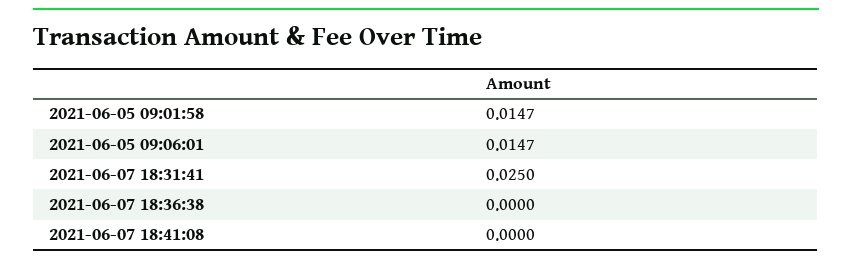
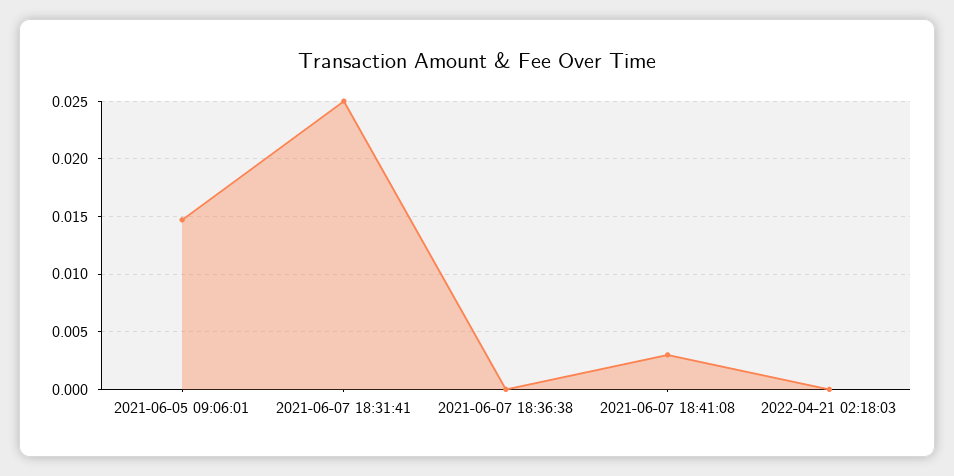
2021-06-05 09:01:58: 0.0147 -> none
2021-06-07 18:41:08: 0 -> 0.003
2022-04-21 02:18:03: none -> 0

